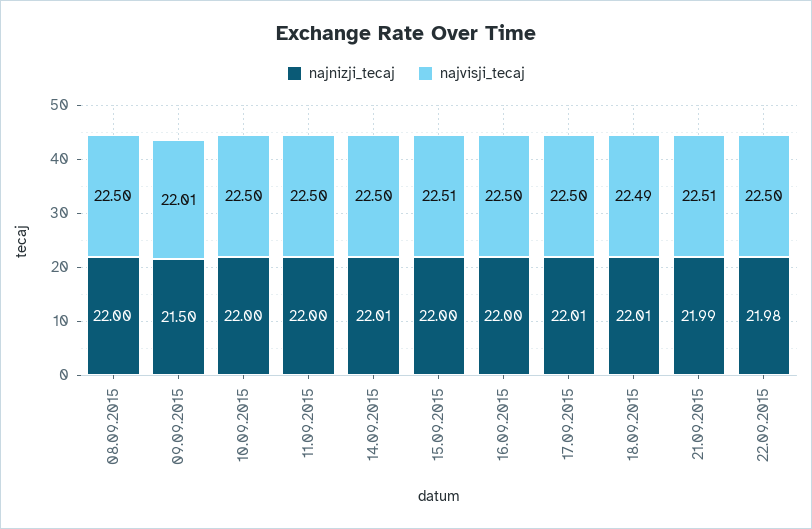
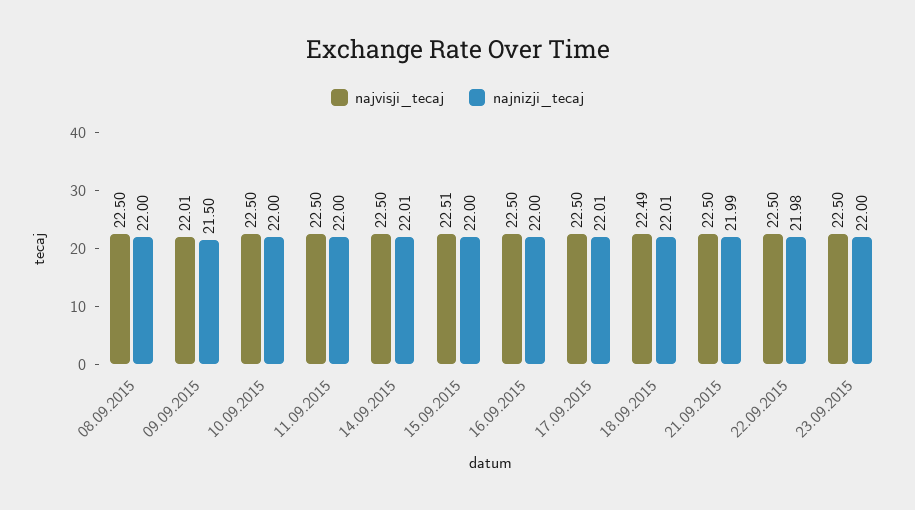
najvisji_tecaj, 21.09.2015: 22.51 -> 22.5
najvisji_tecaj, 23.09.2015: none -> 22.5
najnizji_tecaj, 23.09.2015: none -> 22

